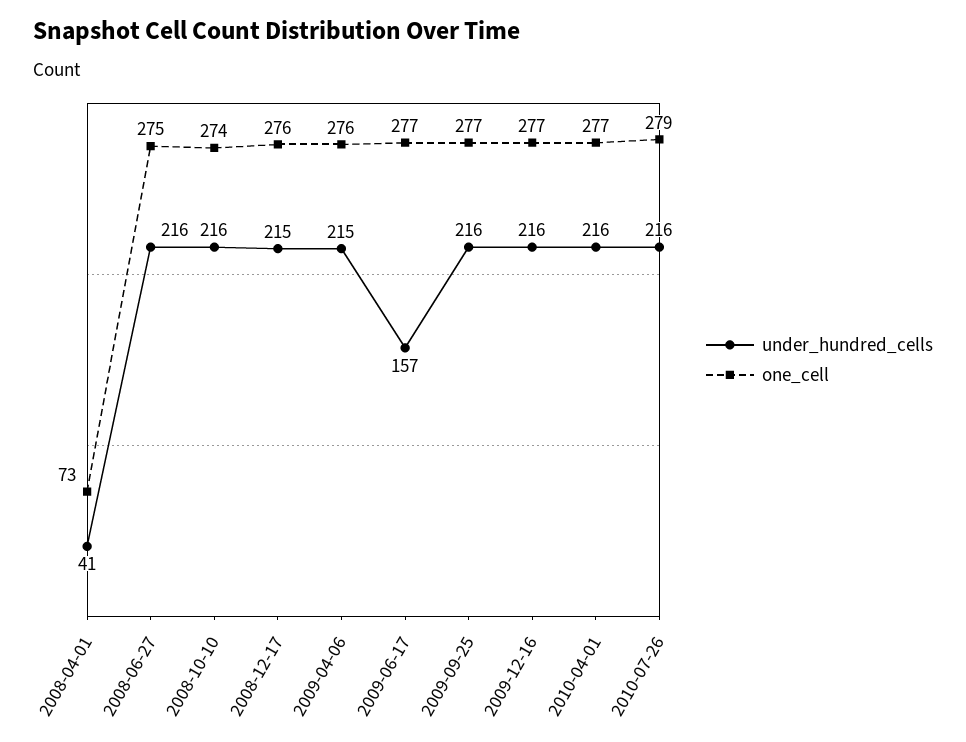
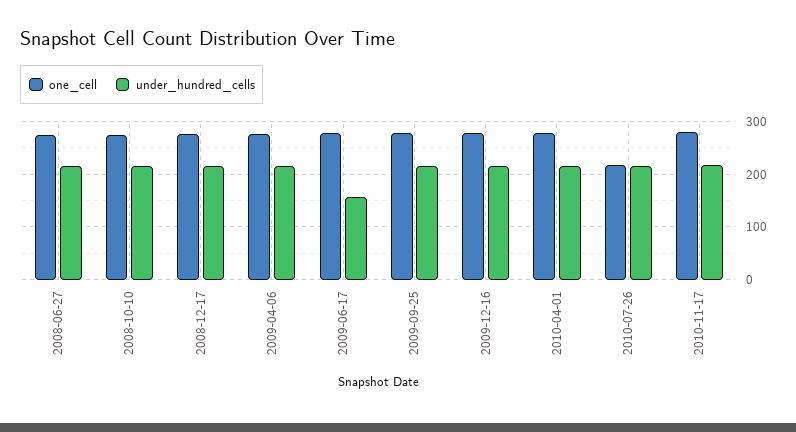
under_hundred_cells, 2008-04-01: 41 -> none
one_cell, 2008-04-01: 73 -> none
one_cell, 2010-07-26: 279 -> 220
one_cell, 2010-11-17: none -> 280
under_hundred_cells, 2010-11-17: none -> 220

